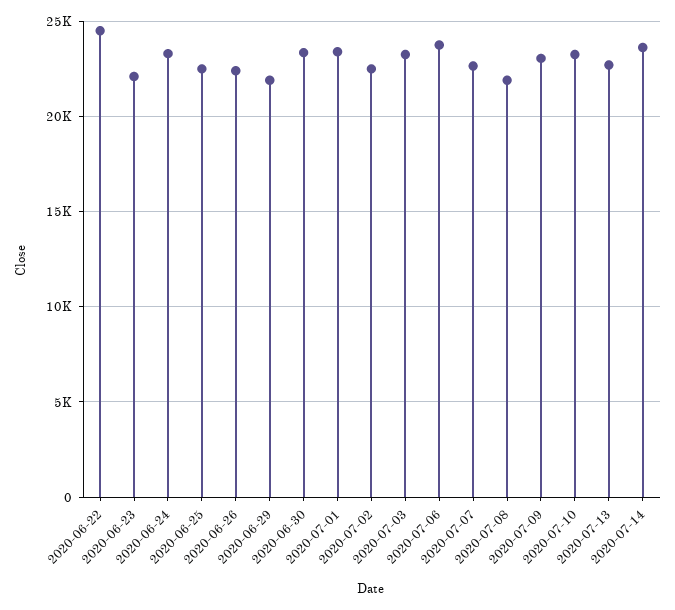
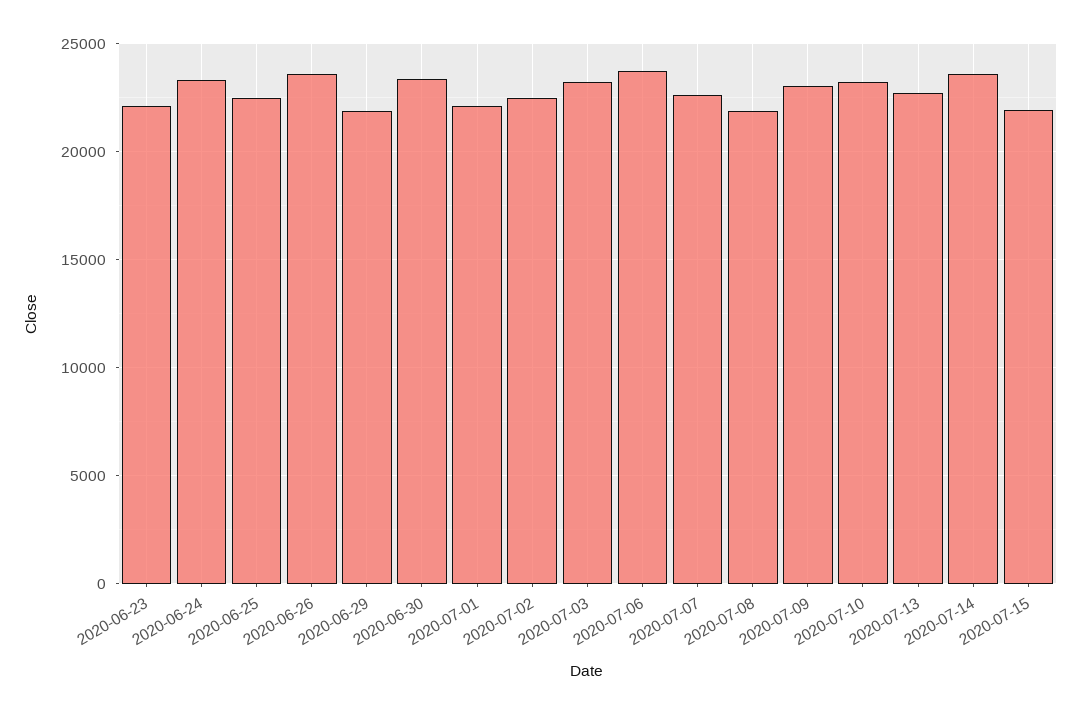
2020-06-22: 24500 -> none
2020-06-26: 22500 -> 23500
2020-07-01: 23500 -> 22000
2020-07-15: none -> 22000

